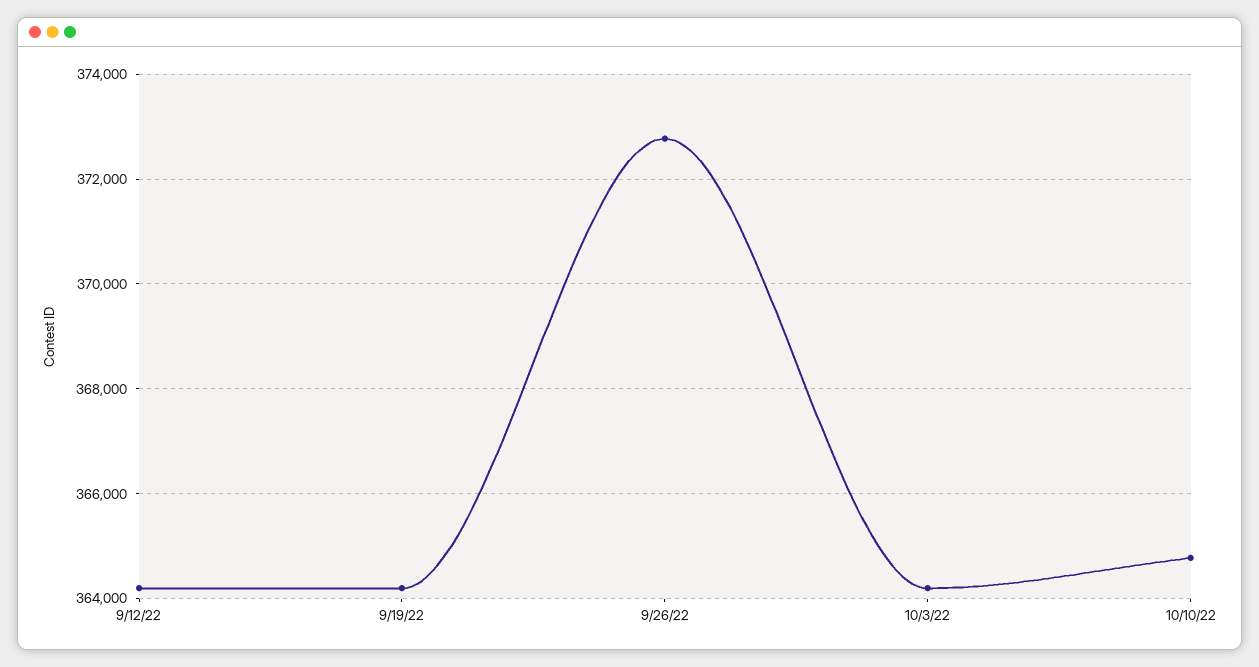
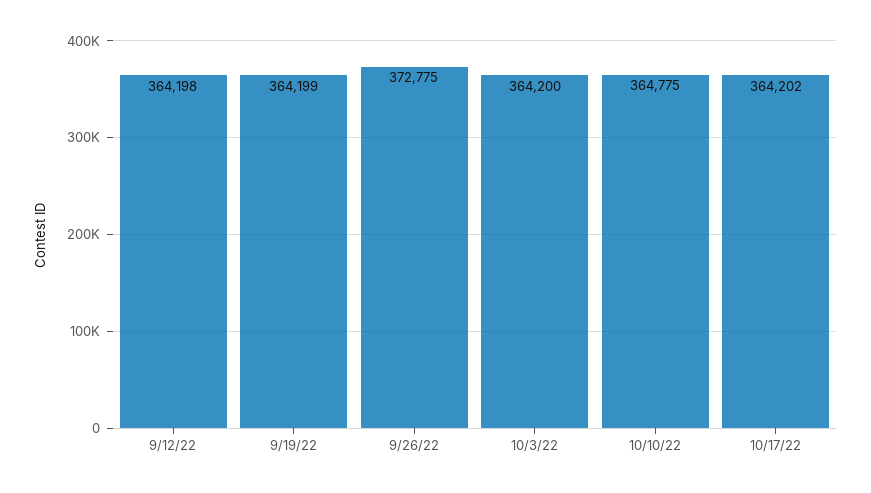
10/17/22: none -> 364202

